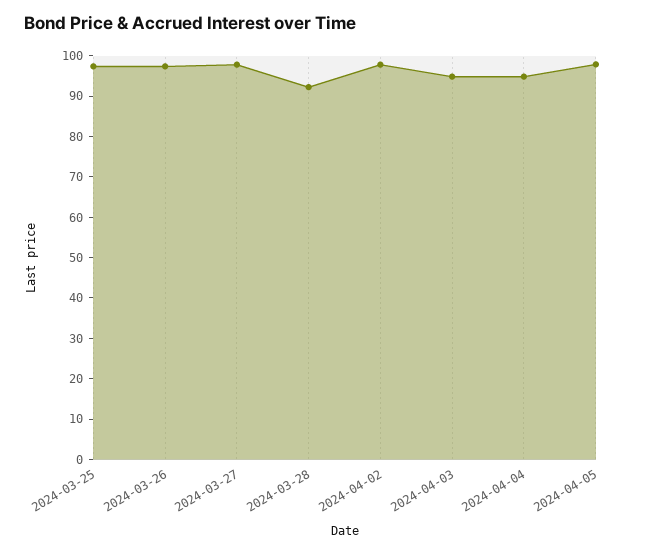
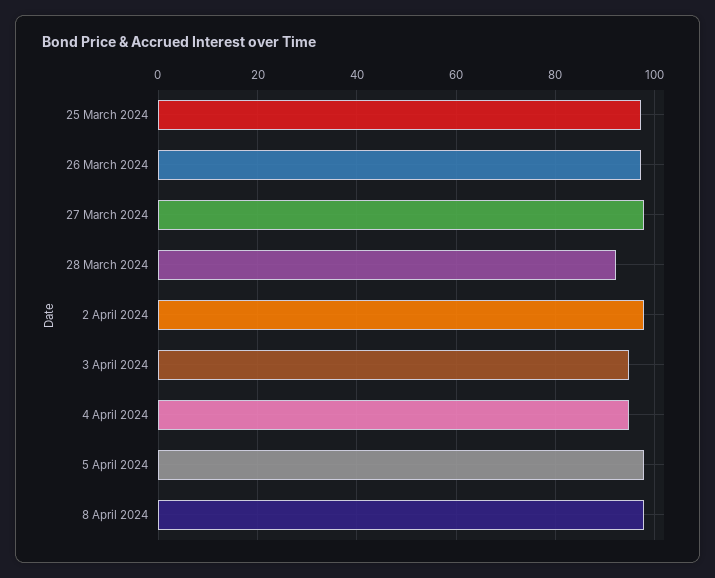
8 April 2024: none -> 98

